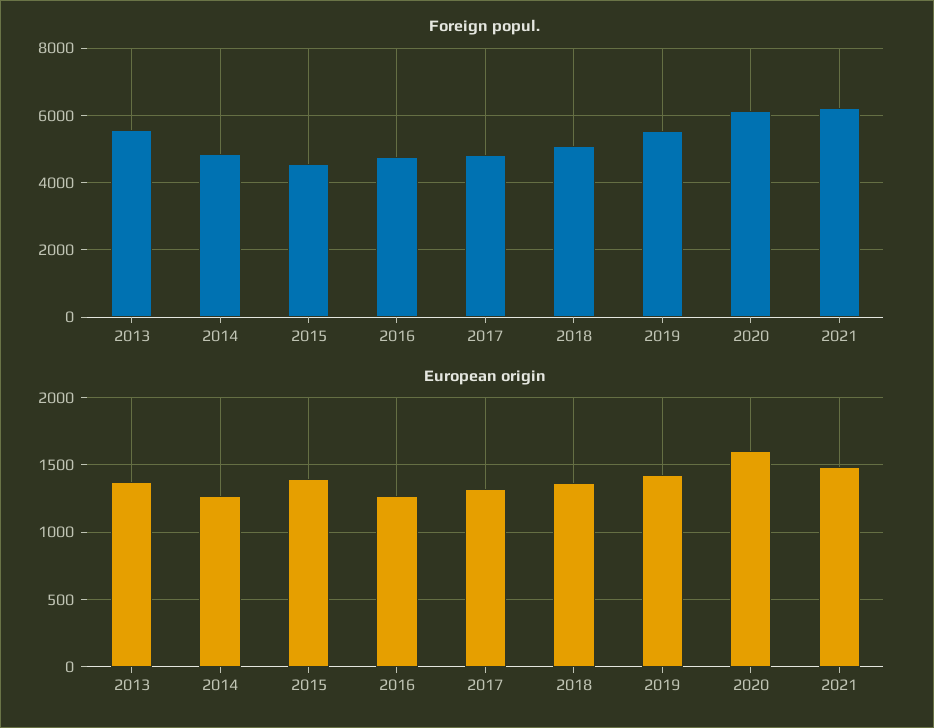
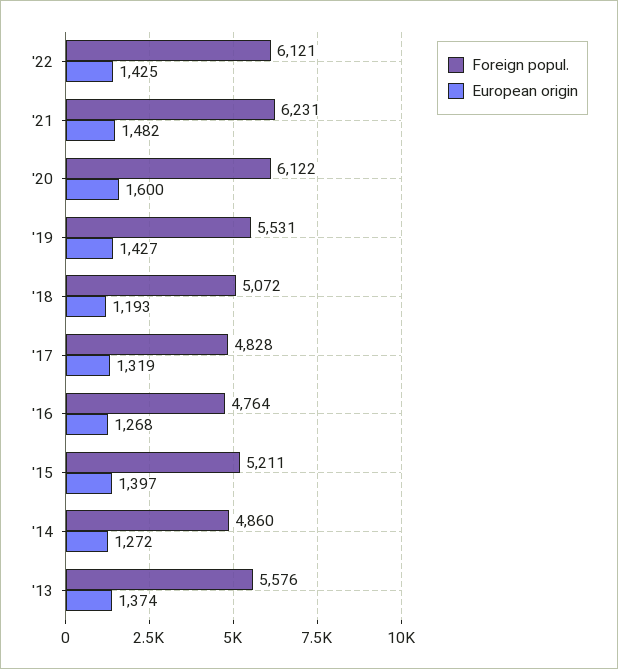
Foreign popul., 2015: 4600 -> 5211
European origin, 2018: 1350 -> 1193
Foreign popul., '22: none -> 6121
European origin, '22: none -> 1425

